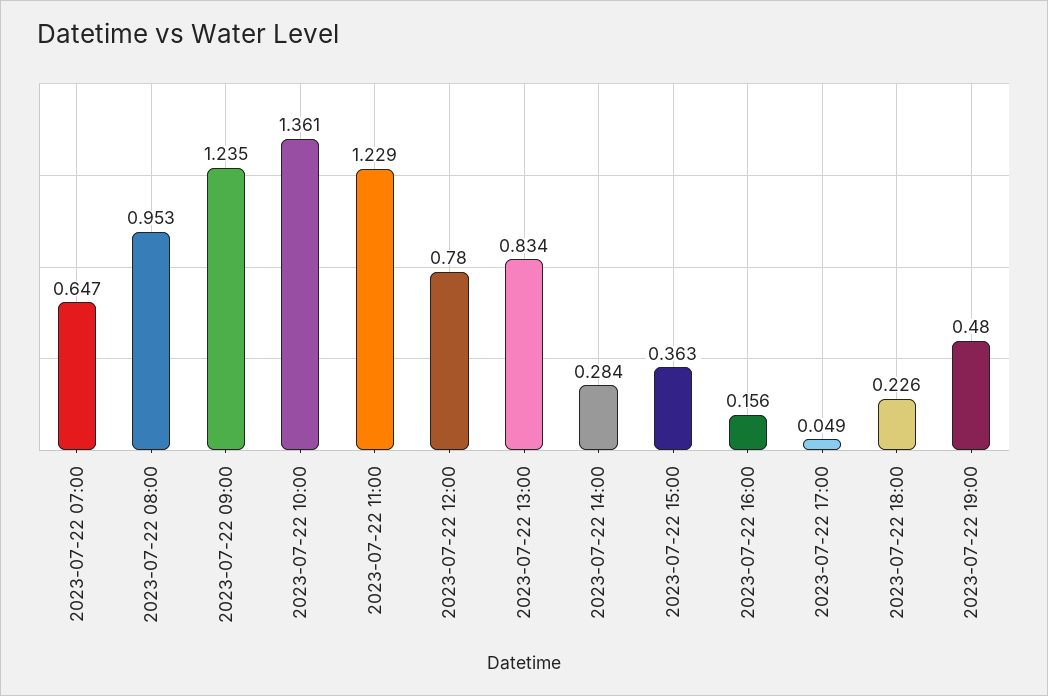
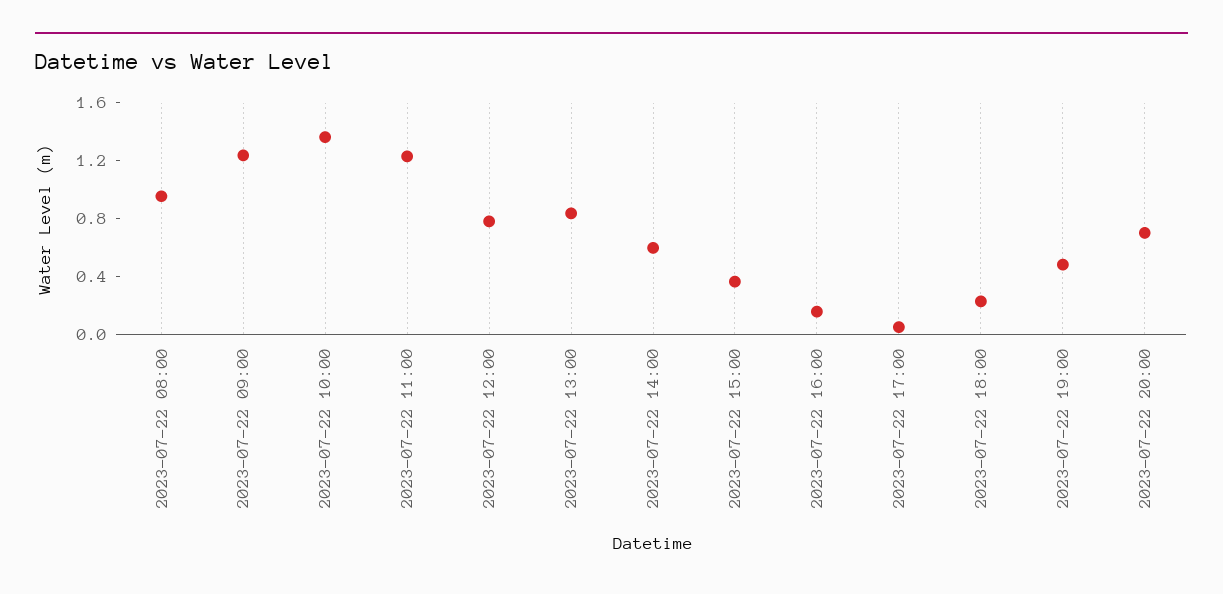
2023-07-22 07:00: 0.647 -> none
2023-07-22 14:00: 0.284 -> 0.6
2023-07-22 20:00: none -> 0.7

